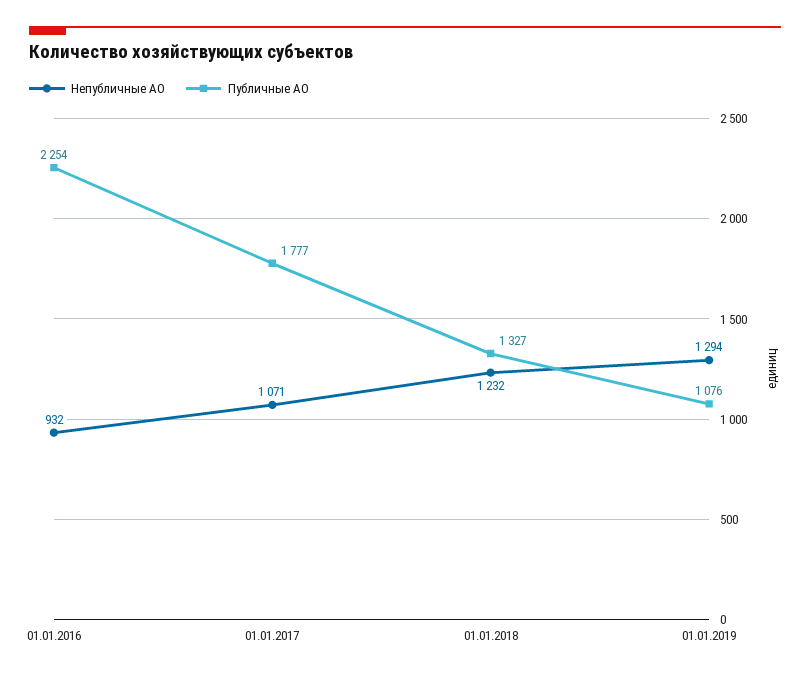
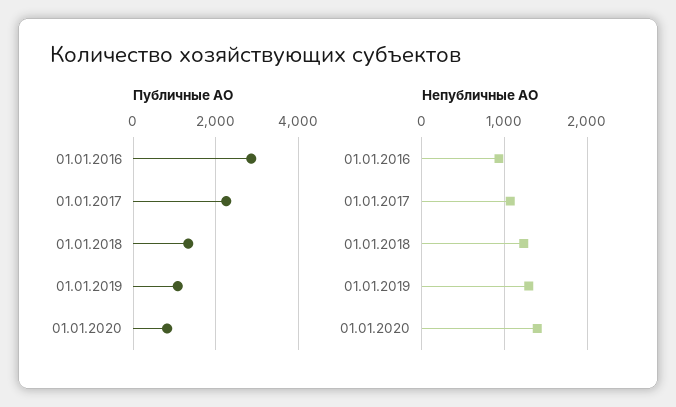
Публичные АО, 01.01.2016: 2254 -> 2800
Публичные АО, 01.01.2017: 1777 -> 2200
Публичные АО, 01.01.2020: none -> 800
Непубличные АО, 01.01.2020: none -> 1400

